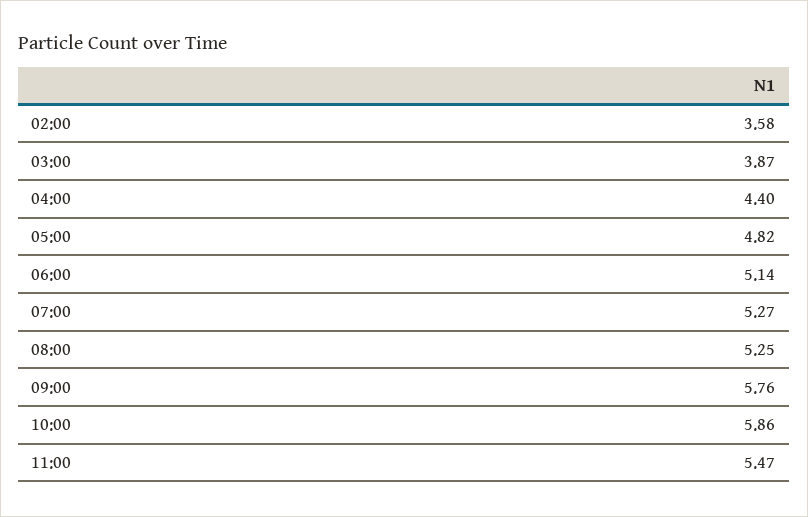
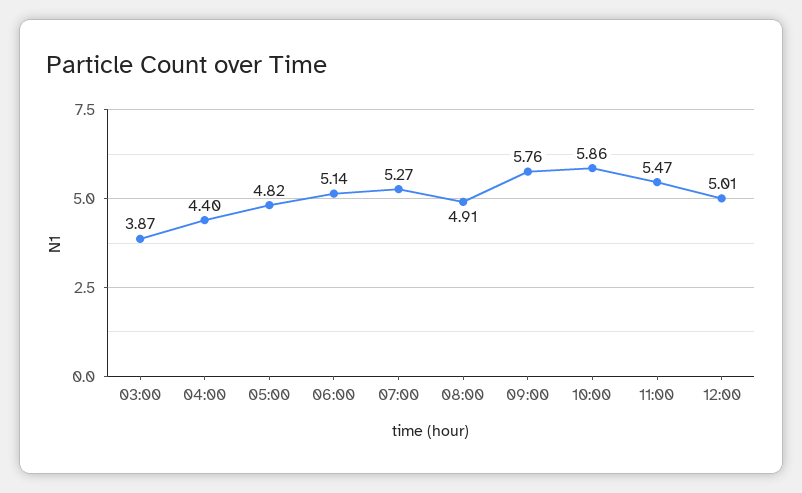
02:00: 3.58 -> none
08:00: 5.25 -> 4.91
12:00: none -> 5.01

